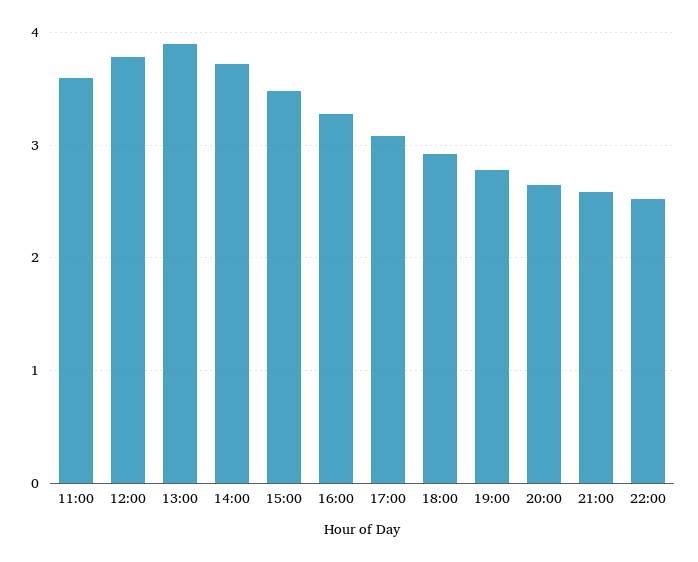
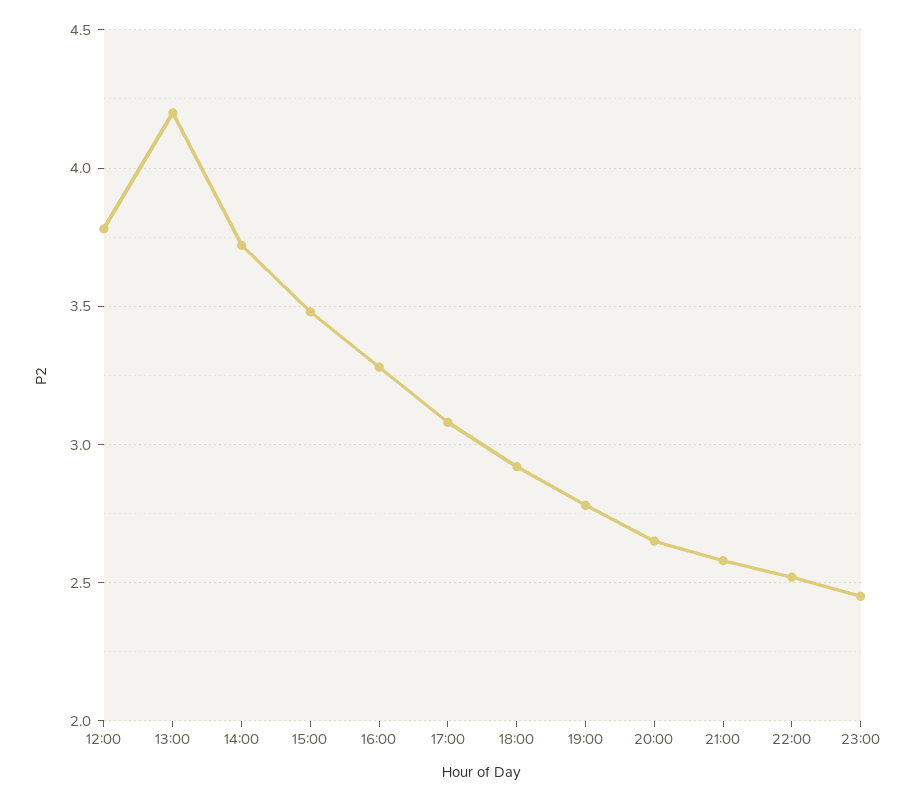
11:00: 3.6 -> none
13:00: 3.9 -> 4.2
23:00: none -> 2.45

